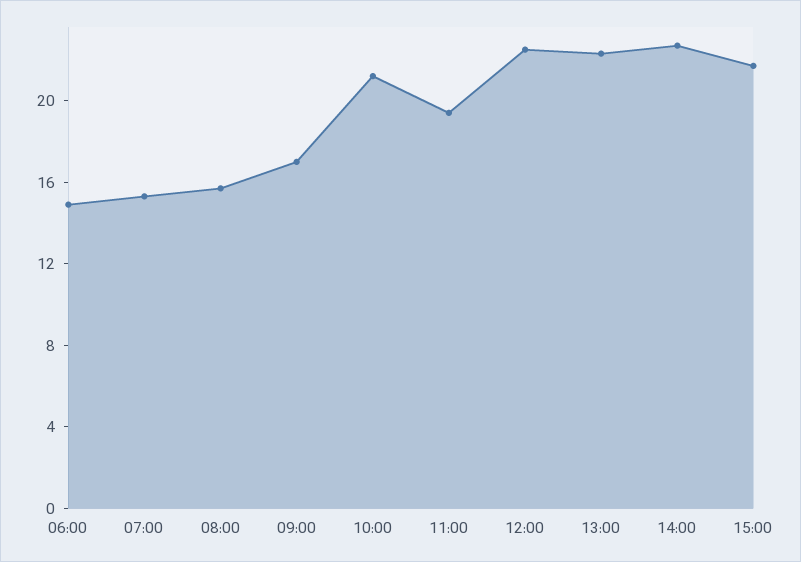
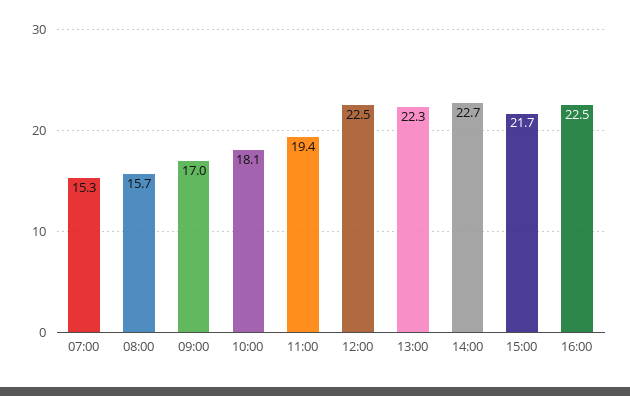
06:00: 15 -> none
10:00: 21 -> 18.1
16:00: none -> 22.5

